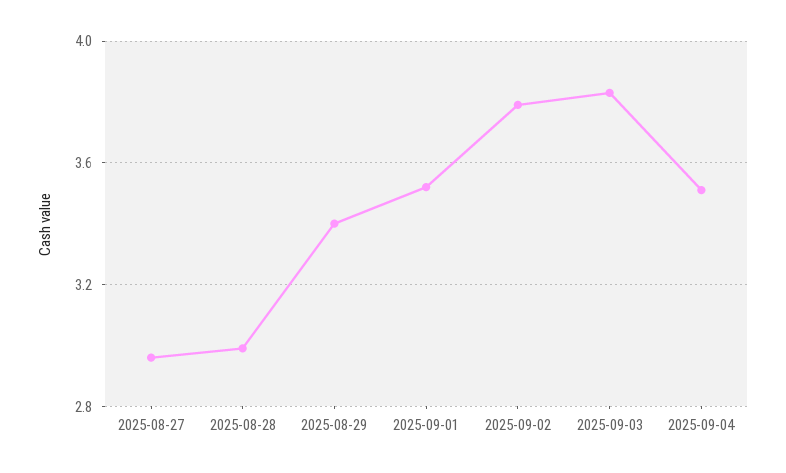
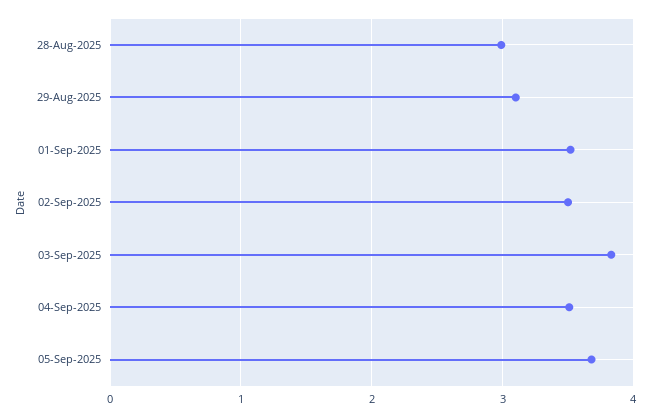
2025-08-27: 2.95 -> none
2025-08-29: 3.4 -> 3.1
2025-09-02: 3.8 -> 3.5
05-Sep-2025: none -> 3.7

